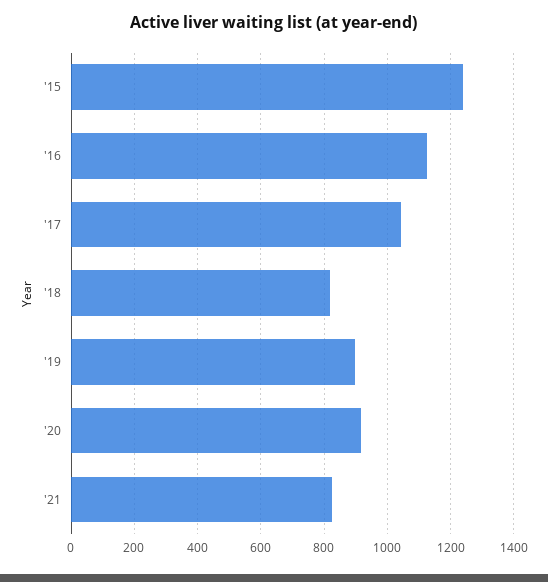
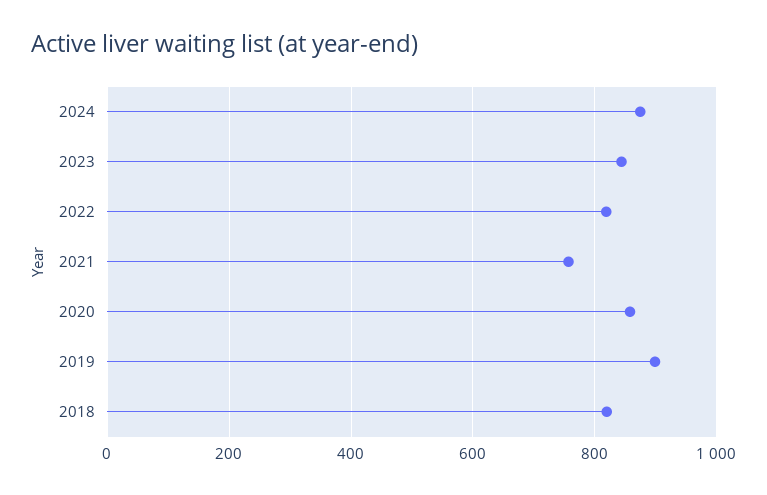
'15: 1240 -> none
'16: 1120 -> none
'17: 1040 -> none
'20: 920 -> 860
'21: 820 -> 760
2024: none -> 880
2023: none -> 840
2022: none -> 820

